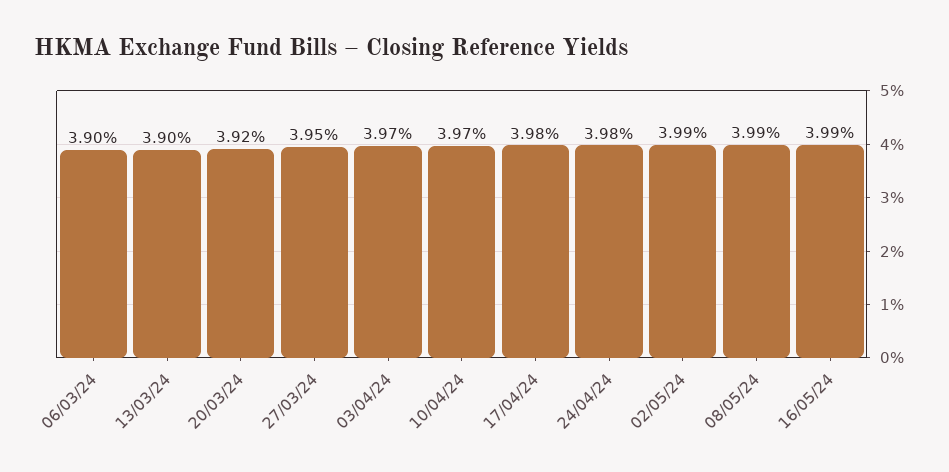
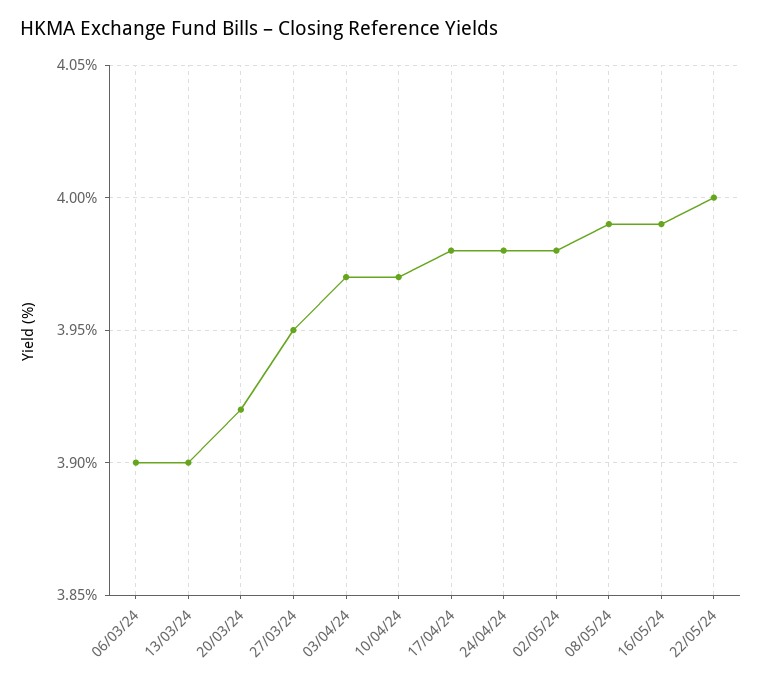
02/05/24: 3.99 -> 3.98
22/05/24: none -> 4

